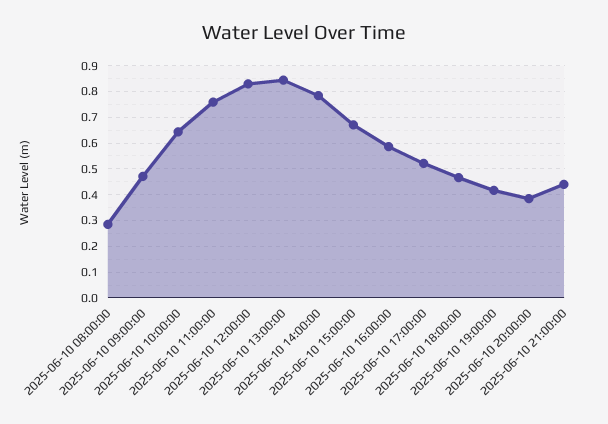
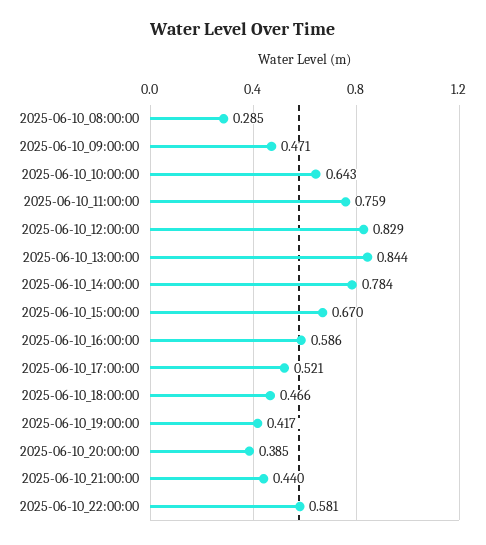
2025-06-10_22:00:00: none -> 0.581

